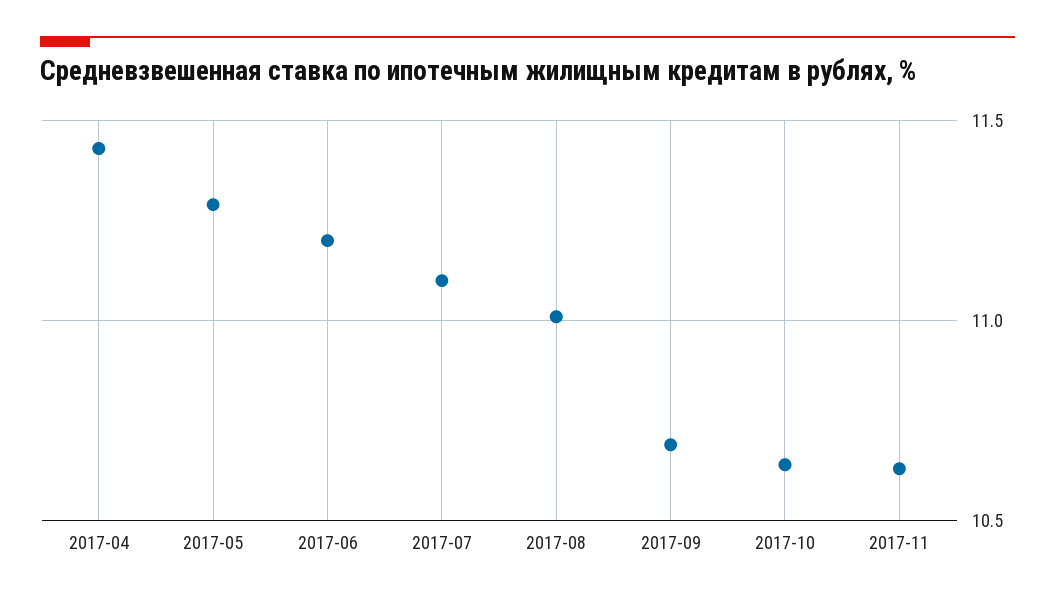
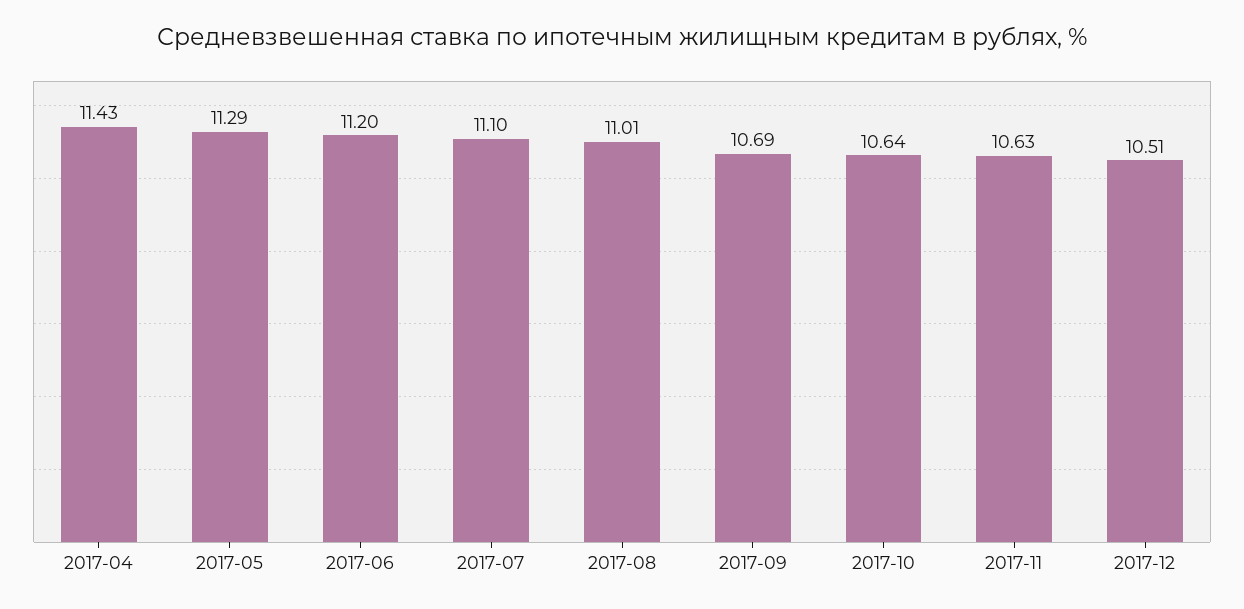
2017-12: none -> 10.51

